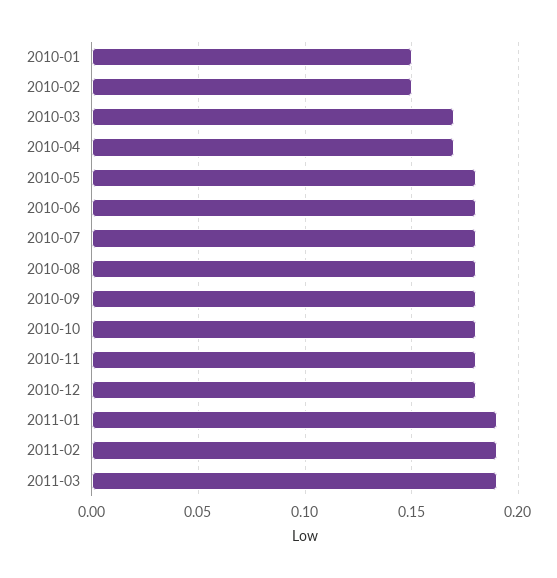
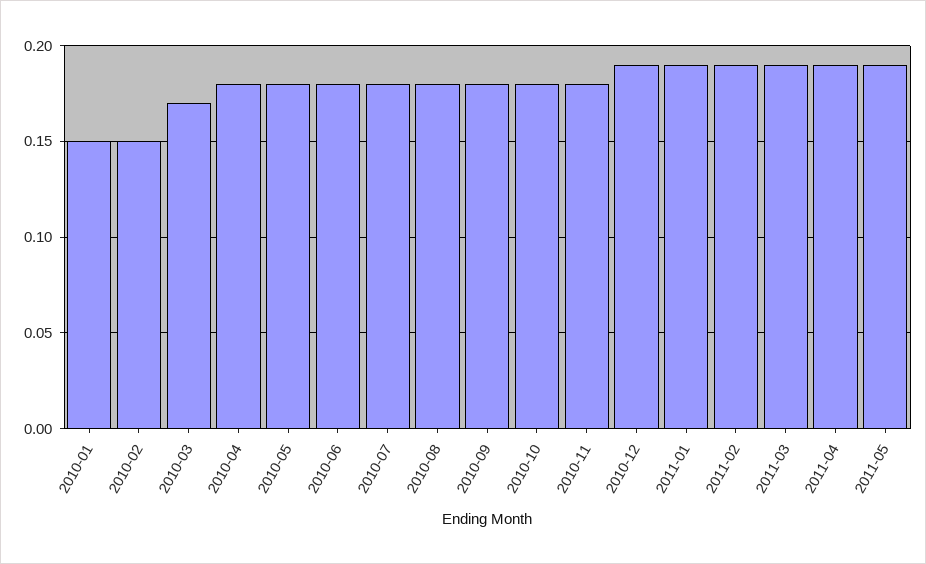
2010-04: 0.17 -> 0.18
2010-12: 0.18 -> 0.19
2011-04: none -> 0.19
2011-05: none -> 0.19

